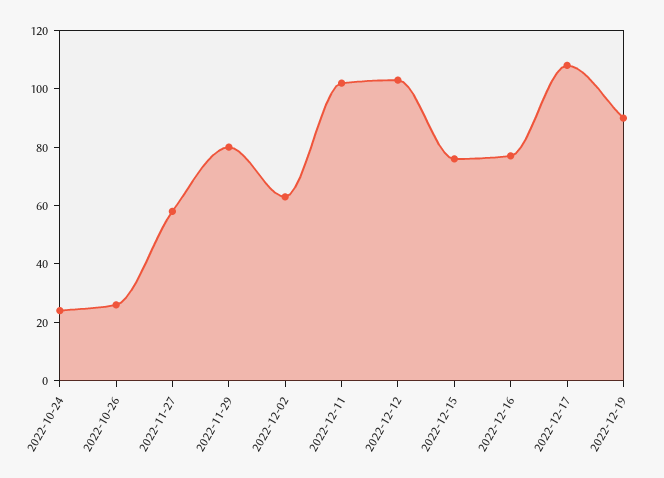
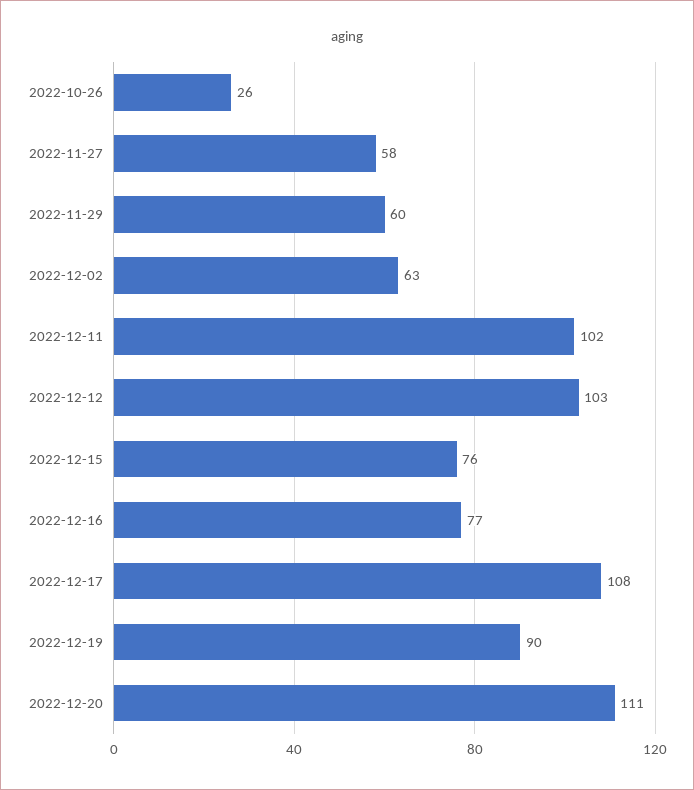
2022-10-24: 25 -> none
2022-11-29: 80 -> 60
2022-12-20: none -> 111

